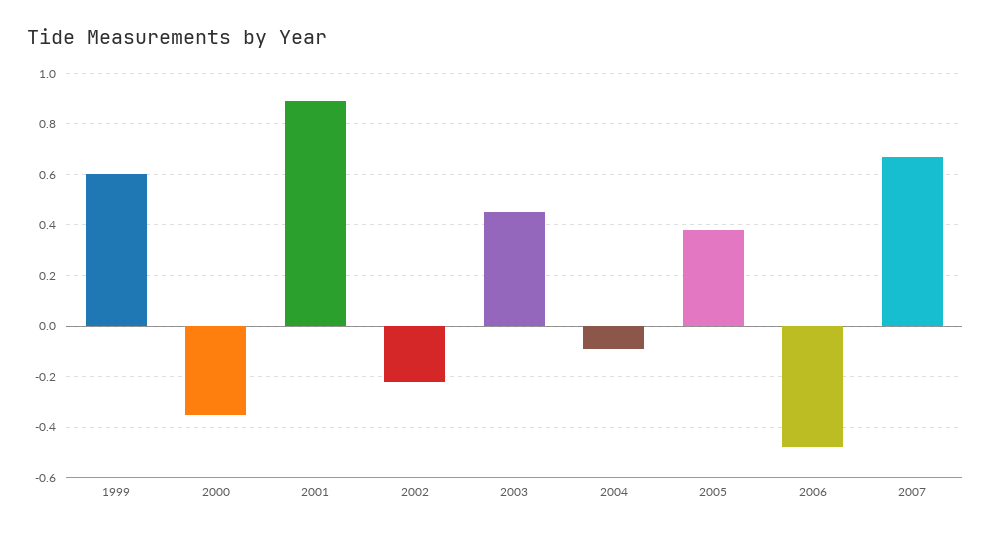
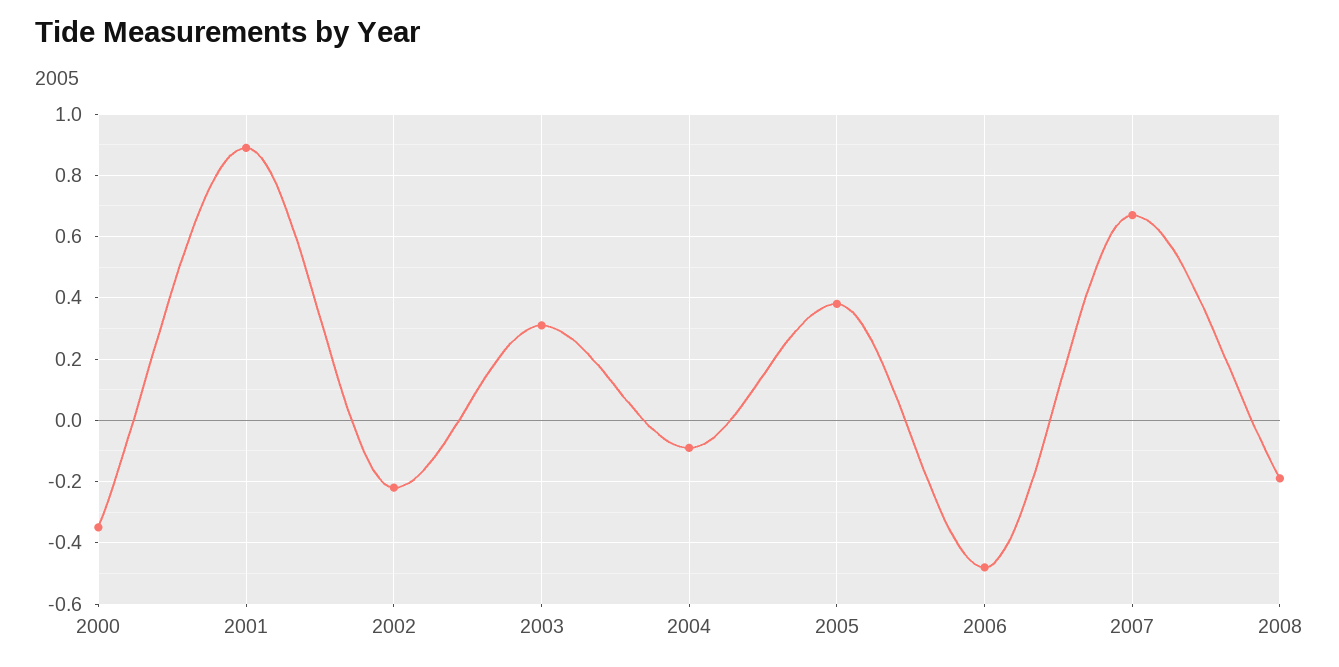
1999: 0.6 -> none
2003: 0.45 -> 0.3
2008: none -> -0.2

